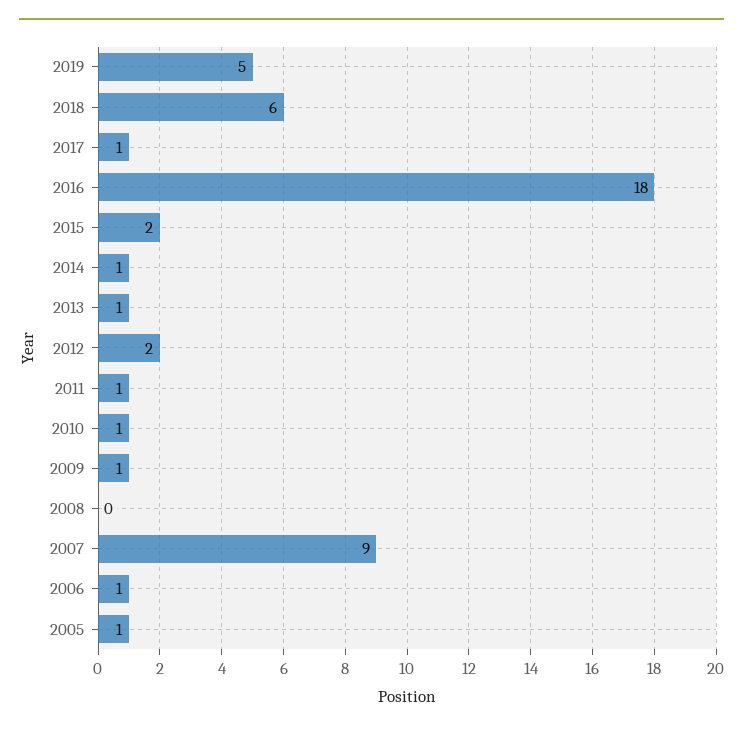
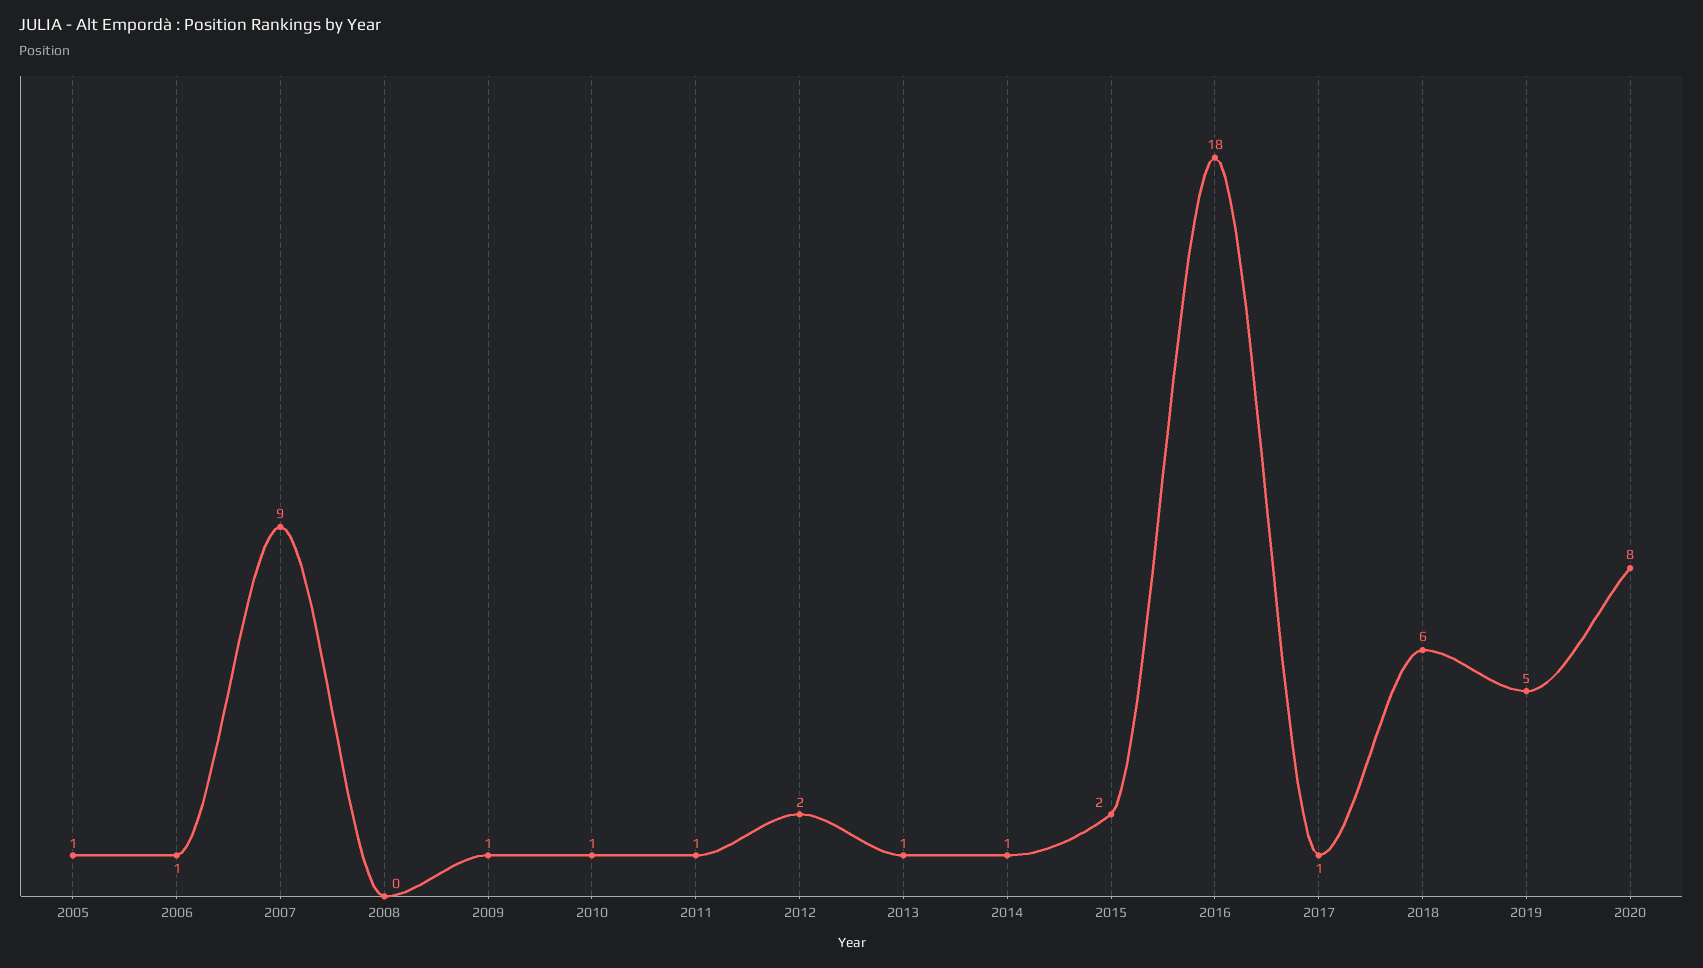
2020: none -> 8

